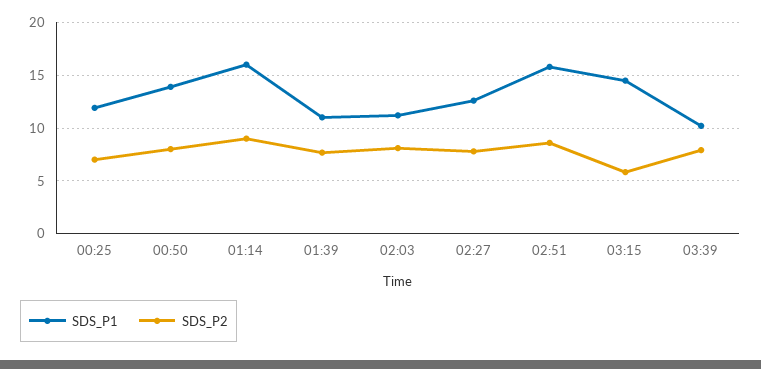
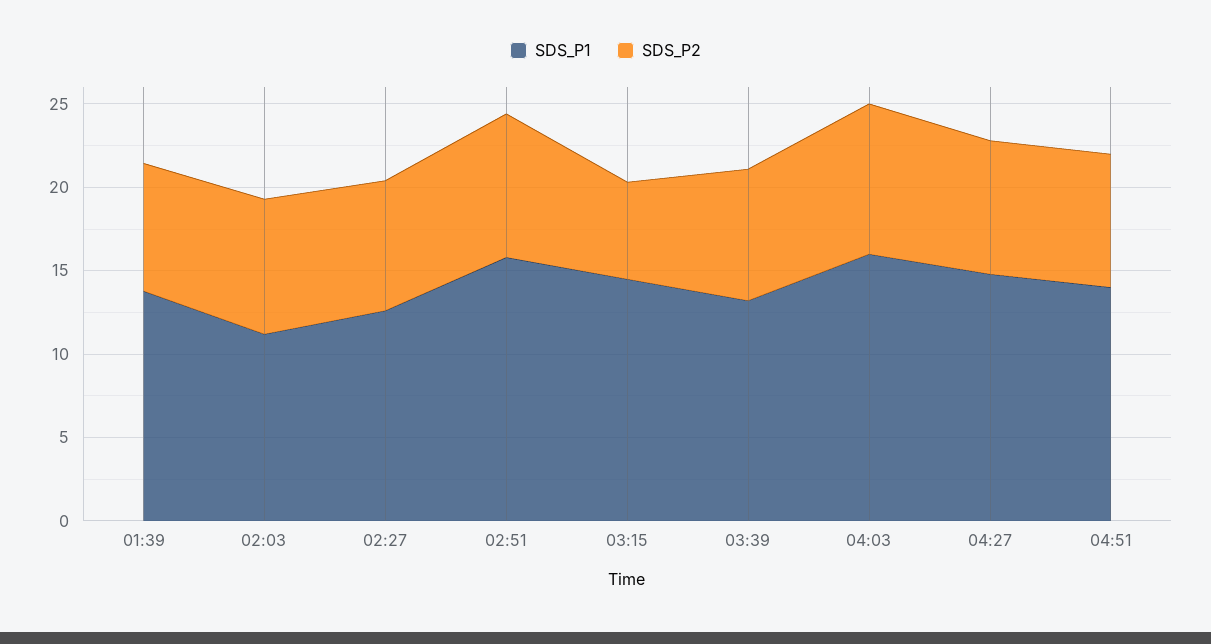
SDS_P1, 00:25: 12 -> none
SDS_P2, 00:25: 7 -> none
SDS_P1, 00:50: 14 -> none
SDS_P2, 00:50: 8 -> none
SDS_P1, 01:14: 16 -> none
SDS_P2, 01:14: 9 -> none
SDS_P1, 01:39: 11 -> 14
SDS_P1, 03:39: 10 -> 13
SDS_P1, 04:03: none -> 16
SDS_P2, 04:03: none -> 9
SDS_P1, 04:27: none -> 15
SDS_P2, 04:27: none -> 8
SDS_P1, 04:51: none -> 14
SDS_P2, 04:51: none -> 8

